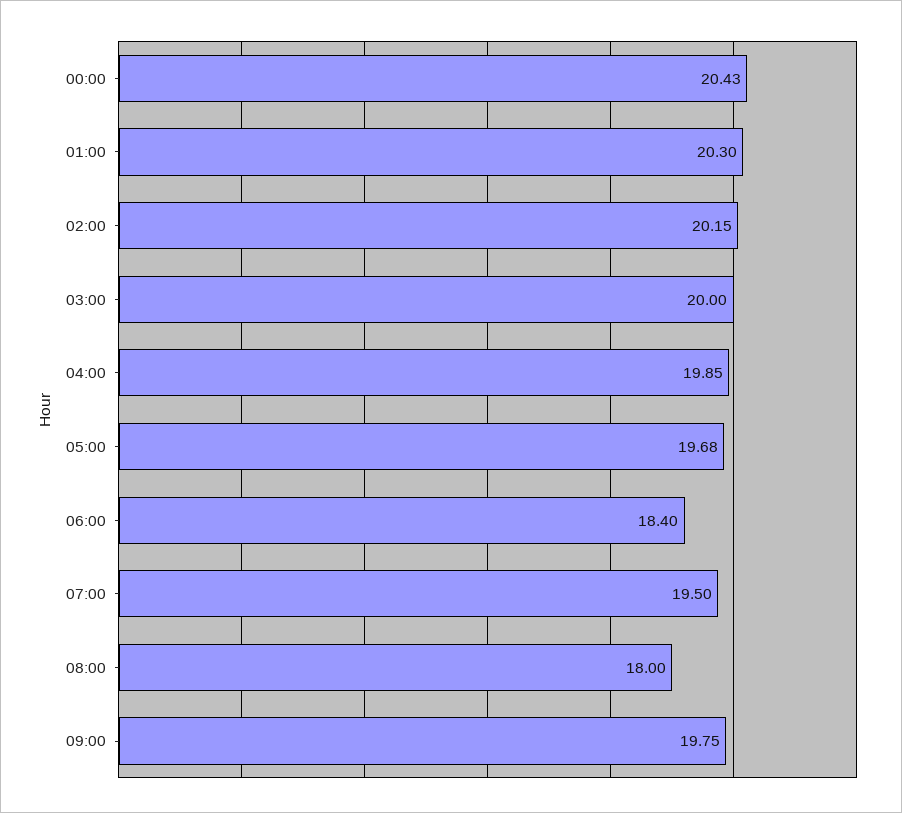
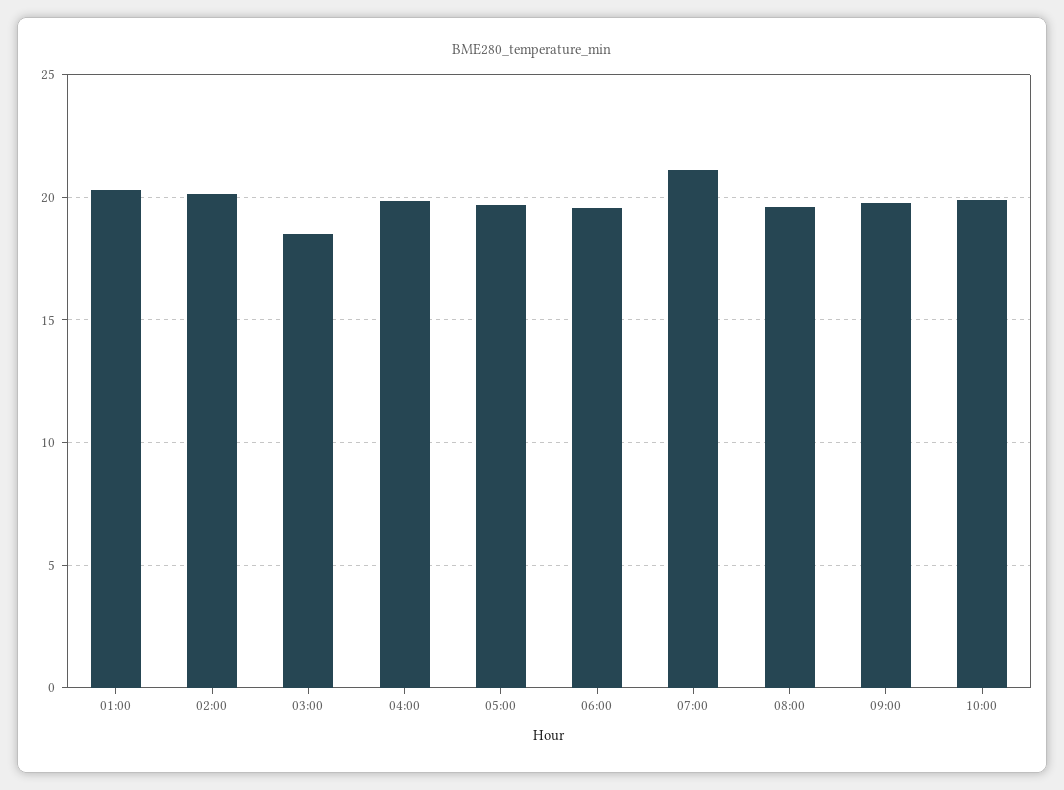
00:00: 20.43 -> none
03:00: 20 -> 18.5
06:00: 18.4 -> 19.5
07:00: 19.5 -> 21
08:00: 18 -> 19.5
10:00: none -> 20

